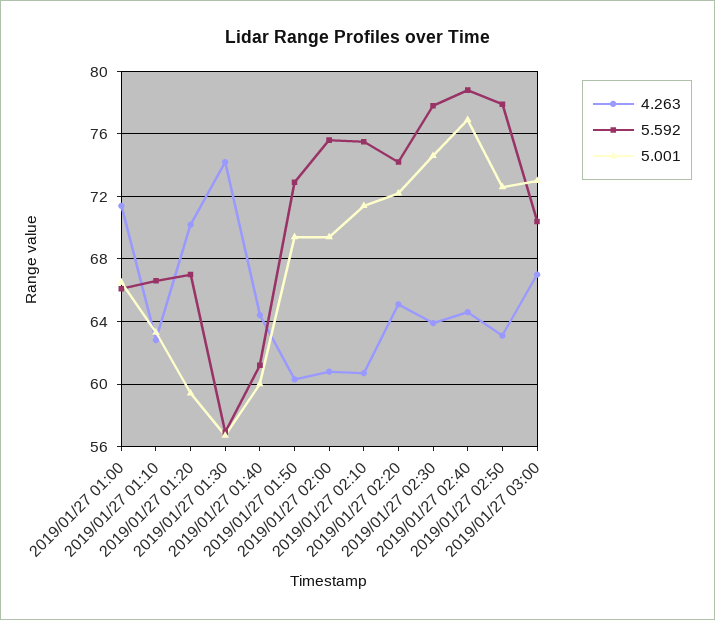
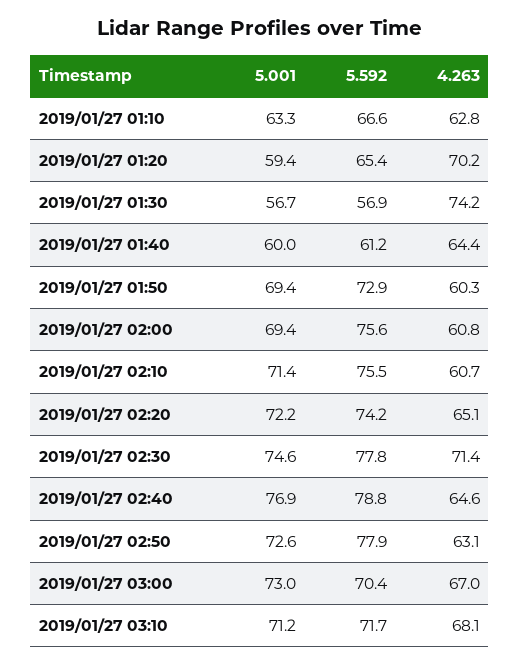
4.263, 2019/01/27 01:00: 71.5 -> none
5.592, 2019/01/27 01:00: 66 -> none
5.001, 2019/01/27 01:00: 66.5 -> none
5.592, 2019/01/27 01:20: 67 -> 65.4
4.263, 2019/01/27 02:30: 64 -> 71.4
5.001, 2019/01/27 03:10: none -> 71.2
5.592, 2019/01/27 03:10: none -> 71.7
4.263, 2019/01/27 03:10: none -> 68.1

